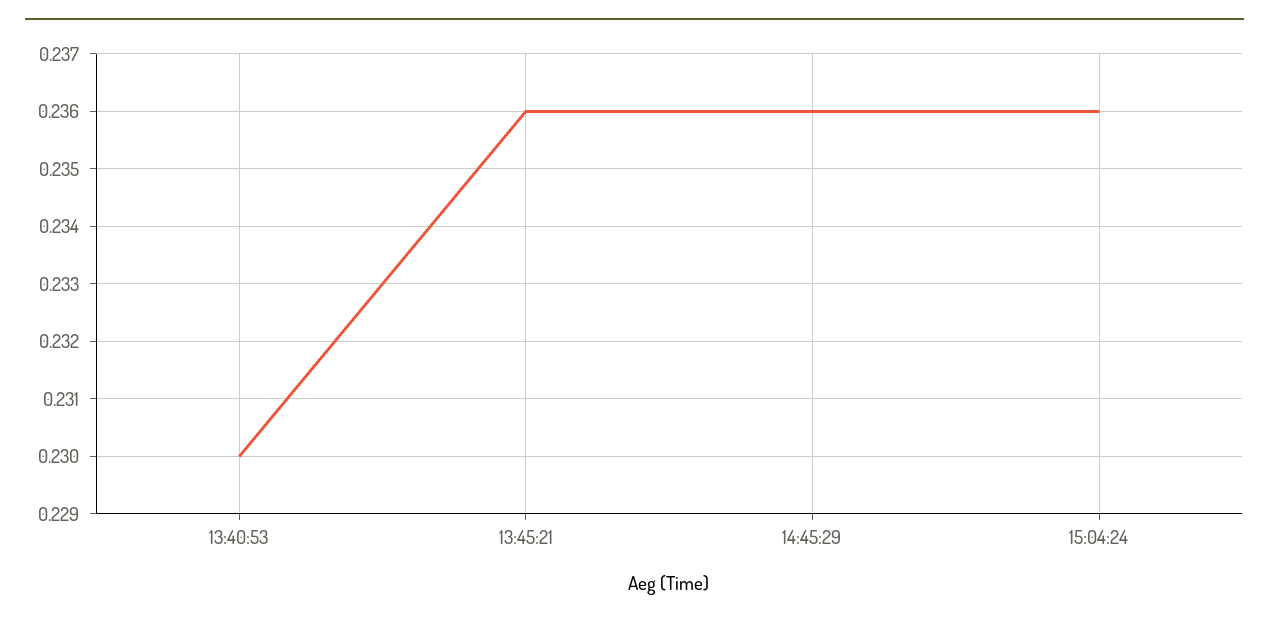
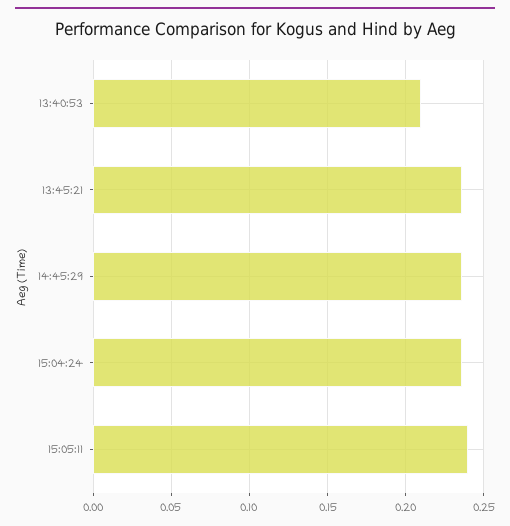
13:40:53: 0.23 -> 0.21
15:05:11: none -> 0.24

